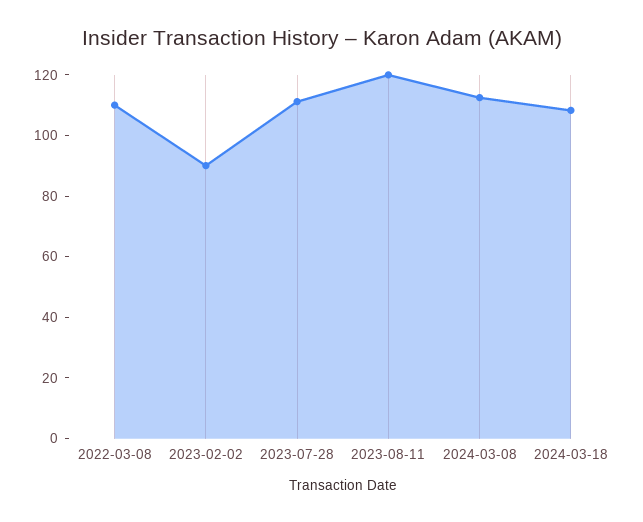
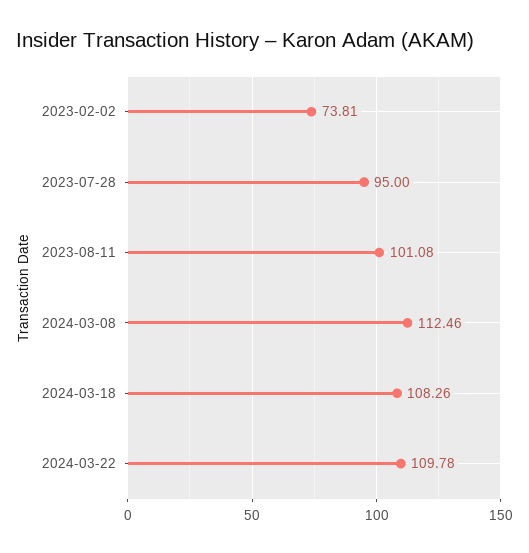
2022-03-08: 110 -> none
2023-02-02: 90 -> 73.81
2023-07-28: 110 -> 95
2023-08-11: 120 -> 101.08
2024-03-22: none -> 109.78

